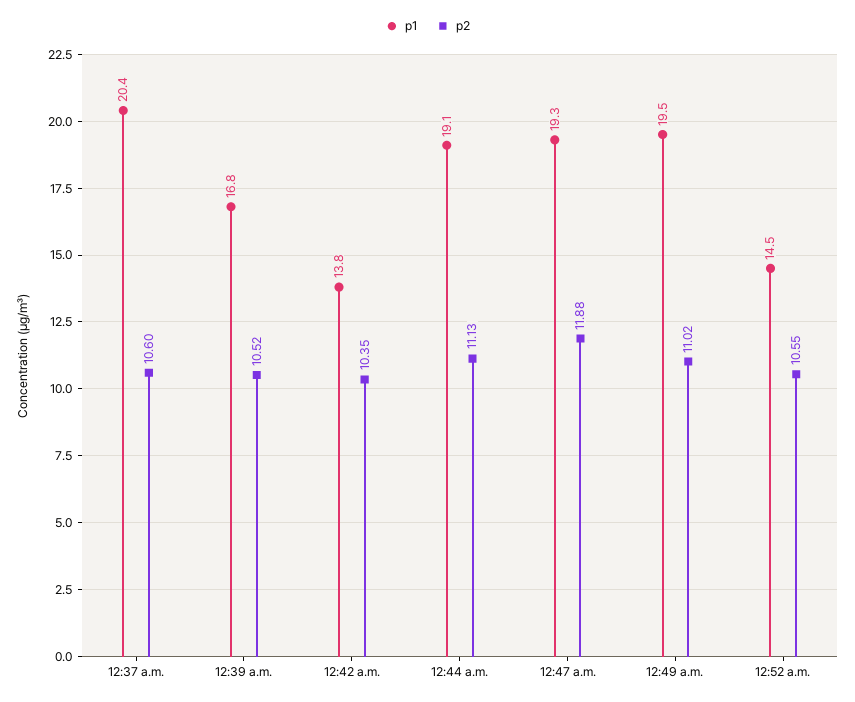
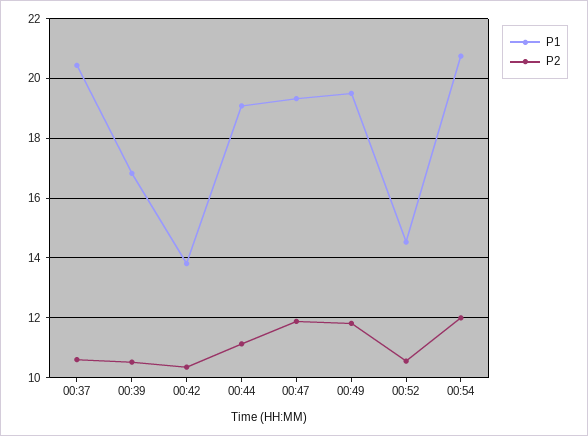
p2, 12:49 a.m.: 11.02 -> 11.75
p1, 00:54: none -> 20.75
p2, 00:54: none -> 12

